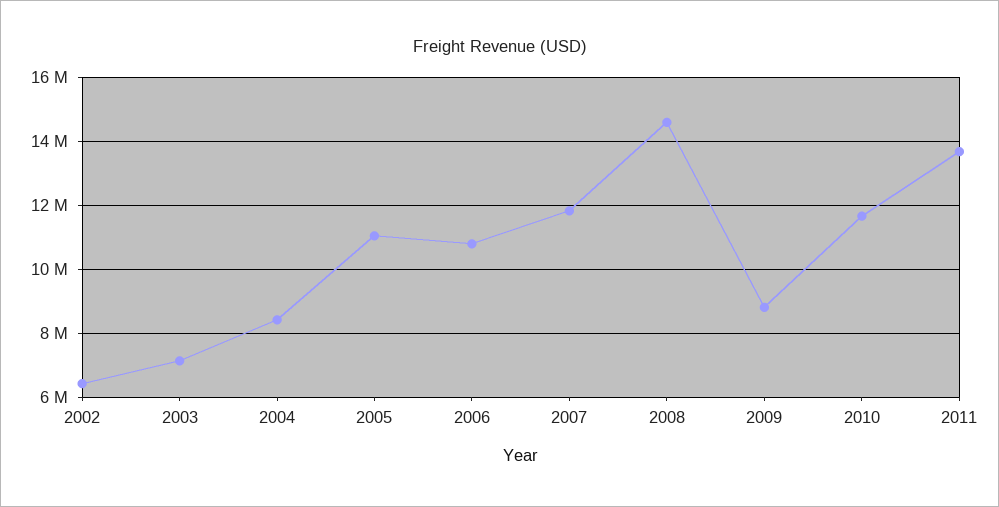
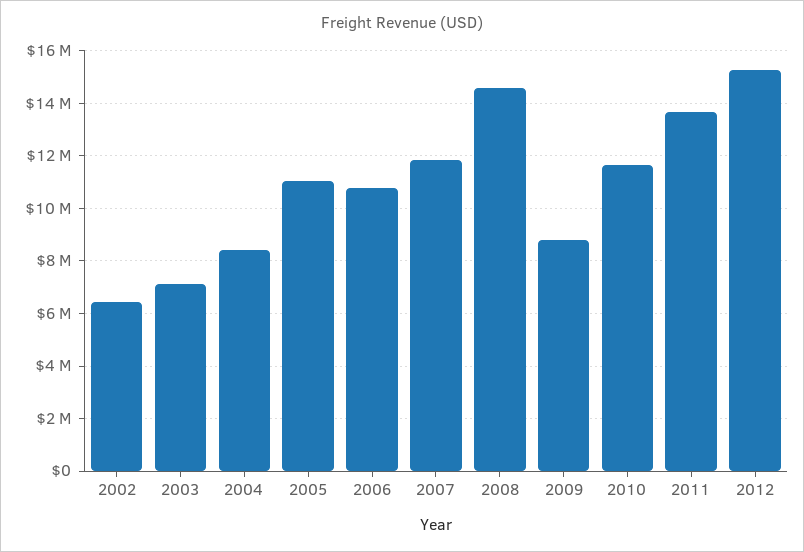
2012: none -> 15250000

